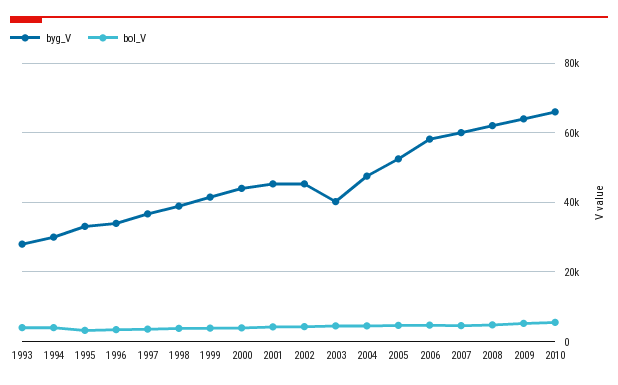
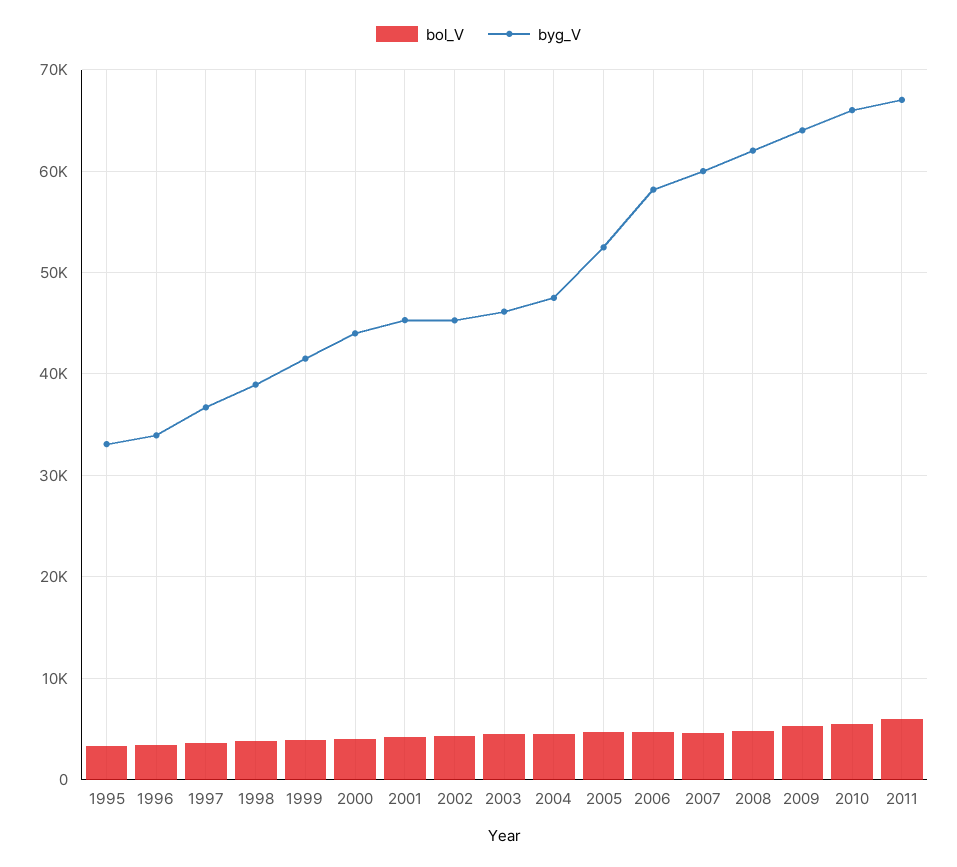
byg_V, 1993: 28000 -> none
bol_V, 1993: 4000 -> none
byg_V, 1994: 30000 -> none
bol_V, 1994: 4000 -> none
byg_V, 2003: 40000 -> 46000
bol_V, 2011: none -> 6000
byg_V, 2011: none -> 67000

